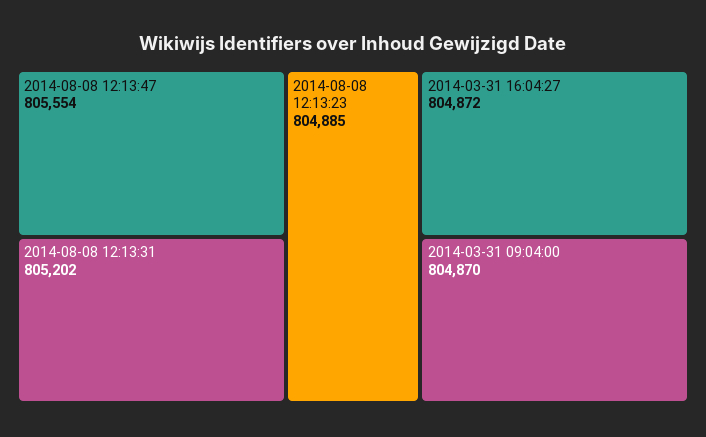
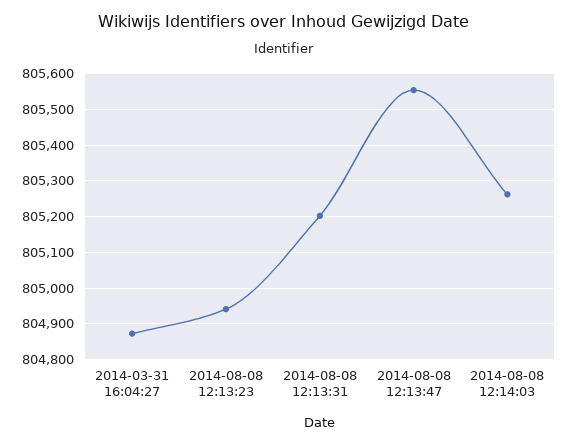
2014-08-08 12:13:23: 804885 -> 804940
2014-03-31 09:04:00: 804870 -> none
2014-08-08 12:14:03: none -> 805260

